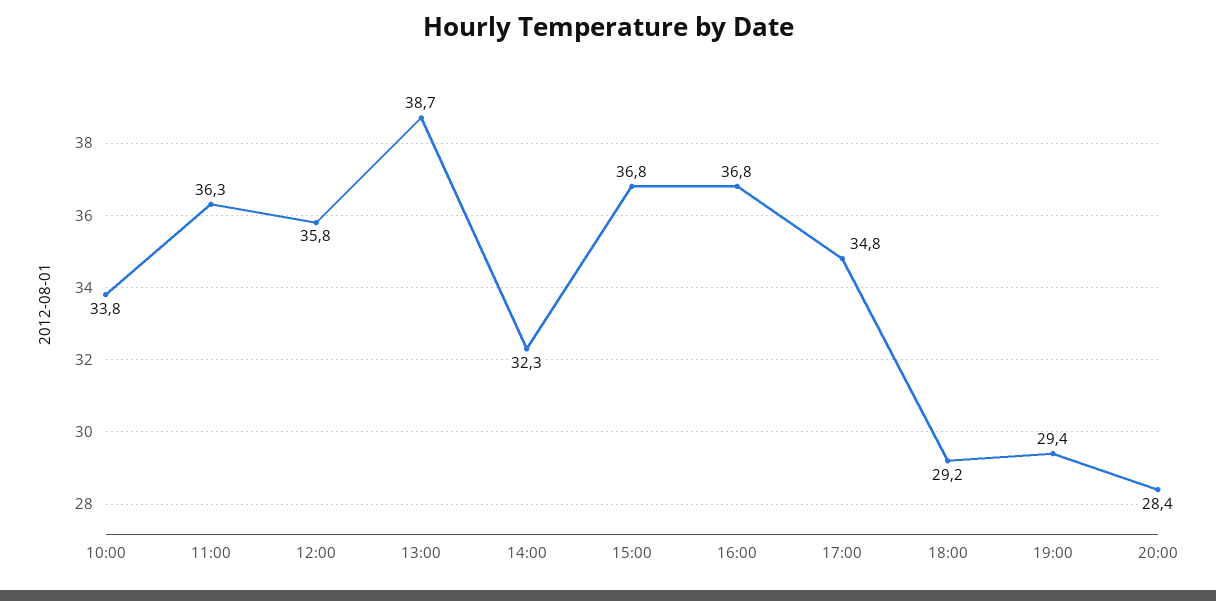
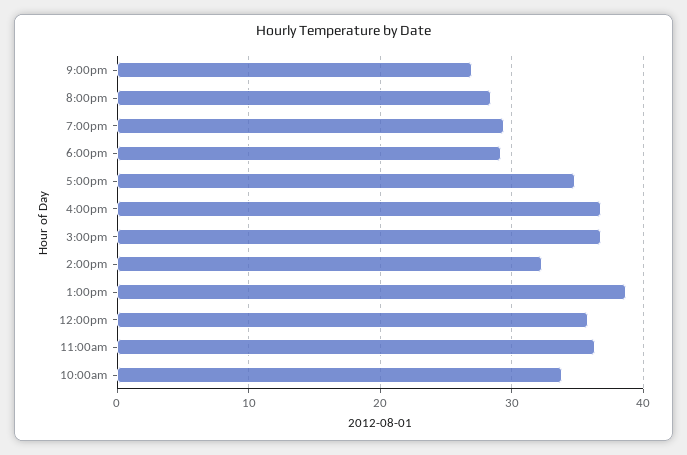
9:00pm: none -> 27

